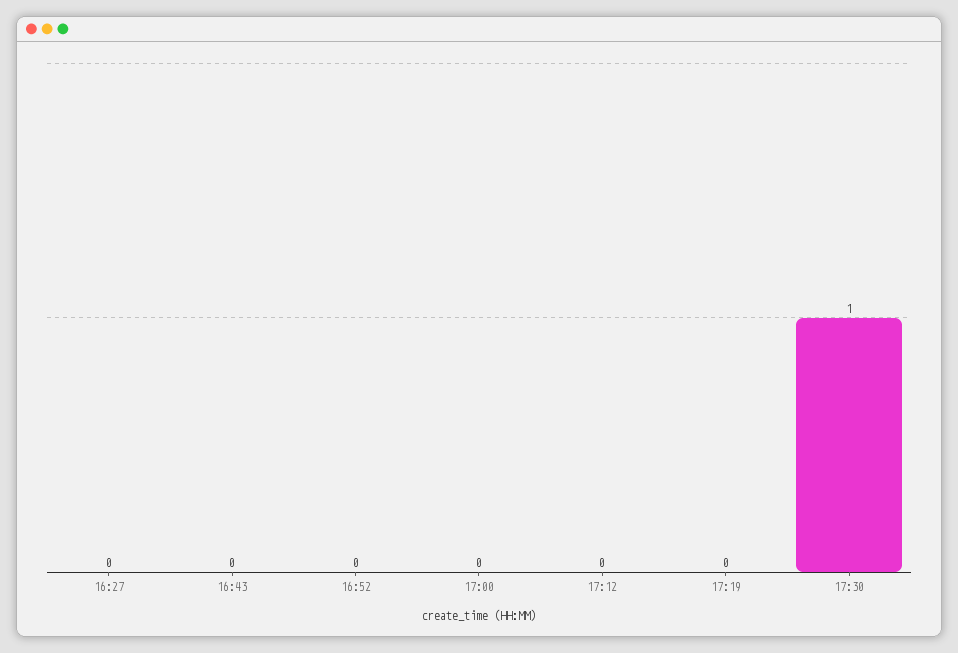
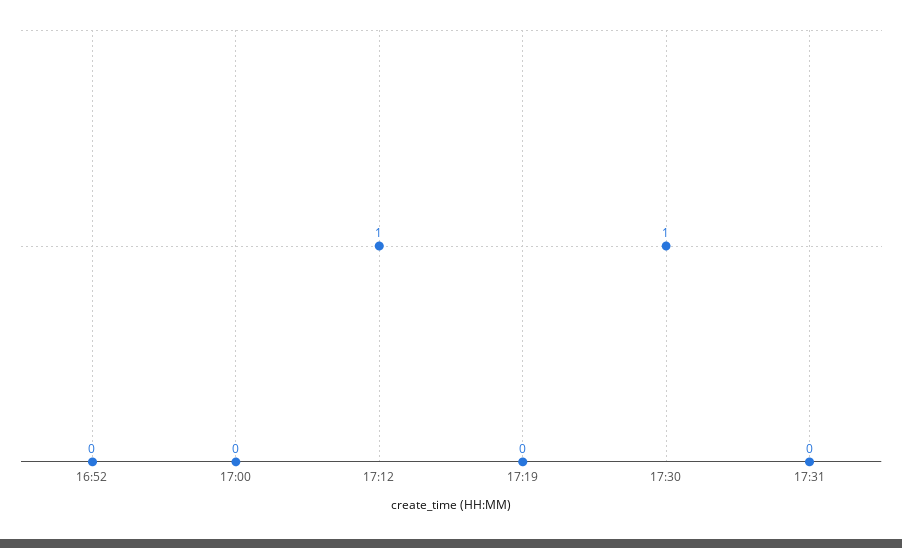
16:27: 0 -> none
16:43: 0 -> none
17:12: 0 -> 1
17:31: none -> 0

